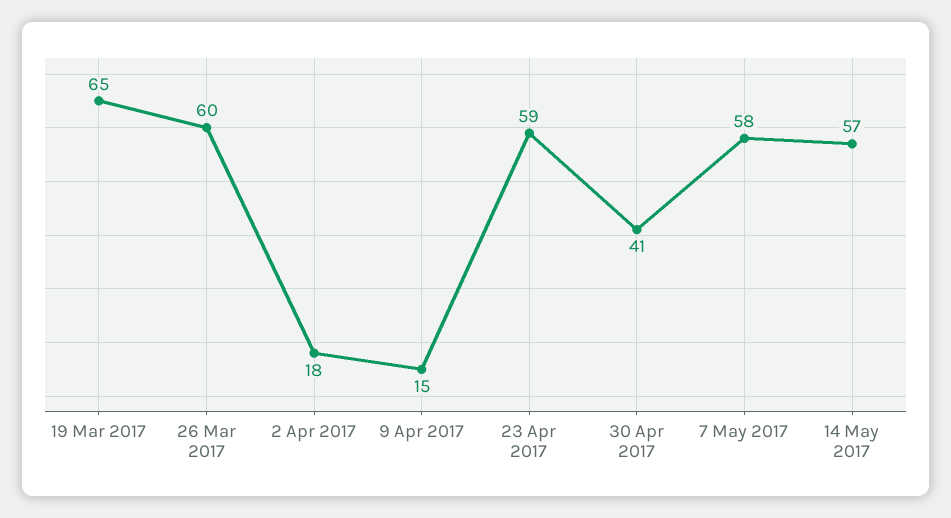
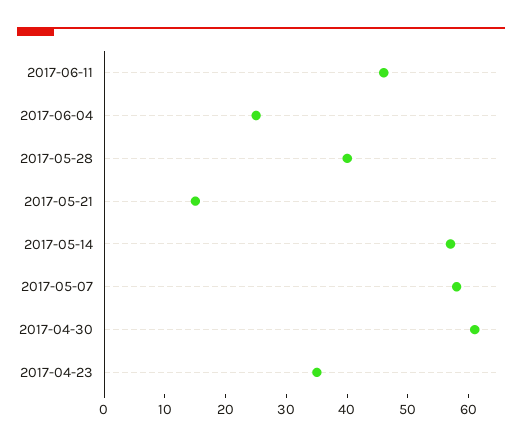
19 Mar 2017: 65 -> none
26 Mar 2017: 60 -> none
2 Apr 2017: 18 -> none
9 Apr 2017: 15 -> none
23 Apr 2017: 59 -> 35
30 Apr 2017: 41 -> 60
2017-06-11: none -> 45
2017-06-04: none -> 25
2017-05-28: none -> 40
2017-05-21: none -> 15

